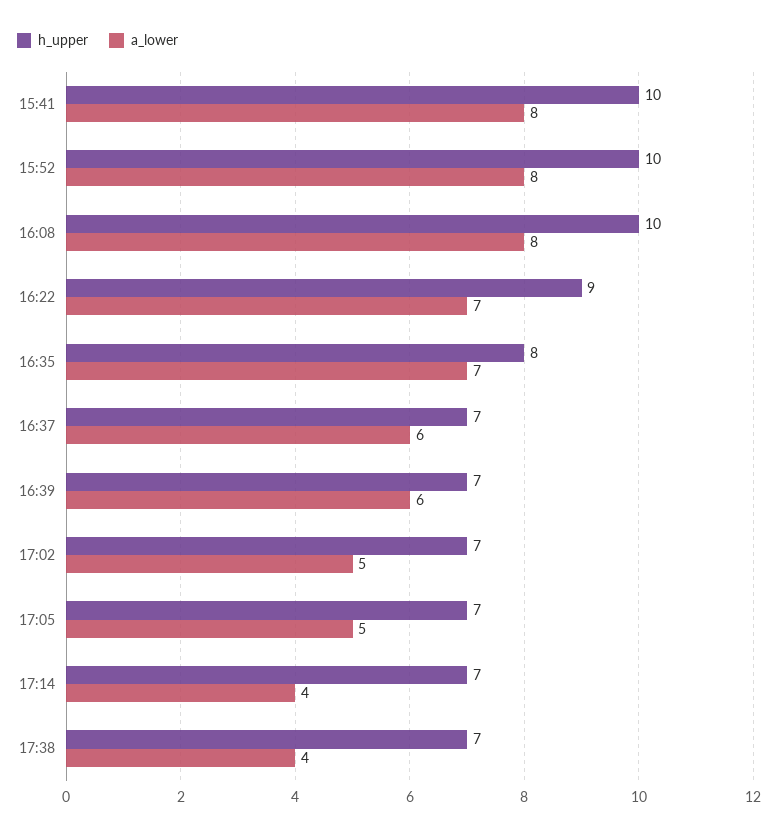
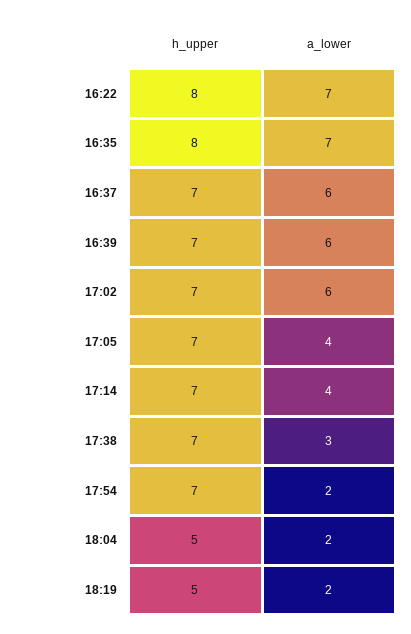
h_upper, 15:41: 10 -> none
a_lower, 15:41: 8 -> none
h_upper, 15:52: 10 -> none
a_lower, 15:52: 8 -> none
h_upper, 16:08: 10 -> none
a_lower, 16:08: 8 -> none
h_upper, 16:22: 9 -> 8
a_lower, 17:02: 5 -> 6
a_lower, 17:05: 5 -> 4
a_lower, 17:38: 4 -> 3
h_upper, 17:54: none -> 7
a_lower, 17:54: none -> 2
h_upper, 18:04: none -> 5
a_lower, 18:04: none -> 2
h_upper, 18:19: none -> 5
a_lower, 18:19: none -> 2

